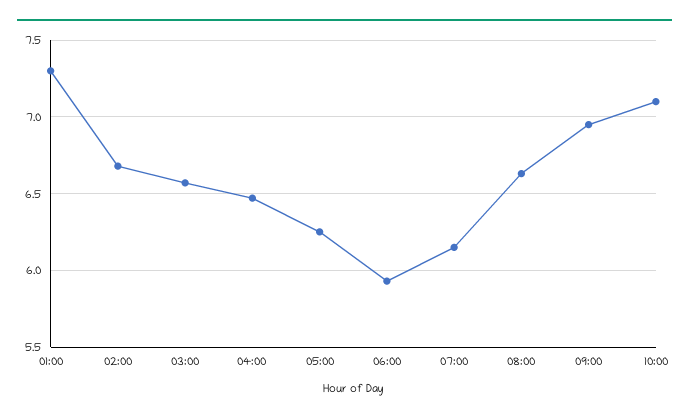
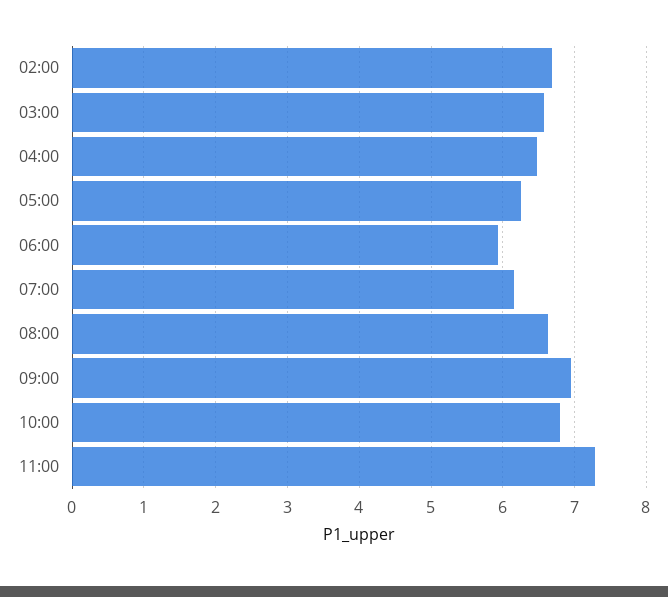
01:00: 7.3 -> none
10:00: 7.1 -> 6.8
11:00: none -> 7.3

